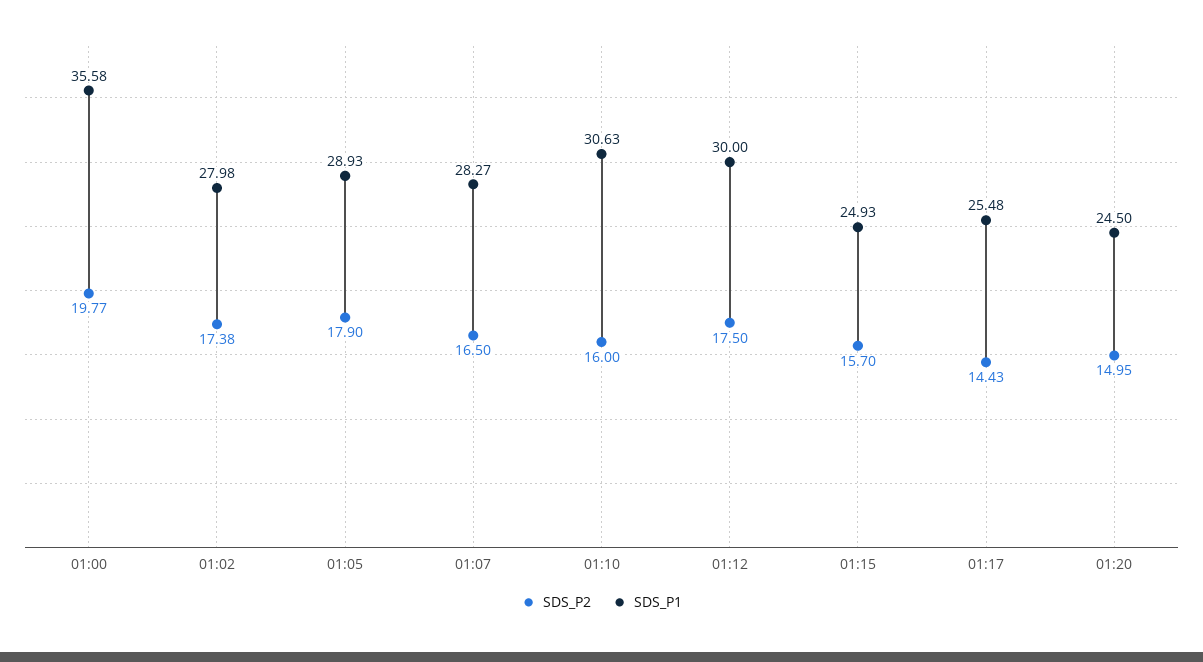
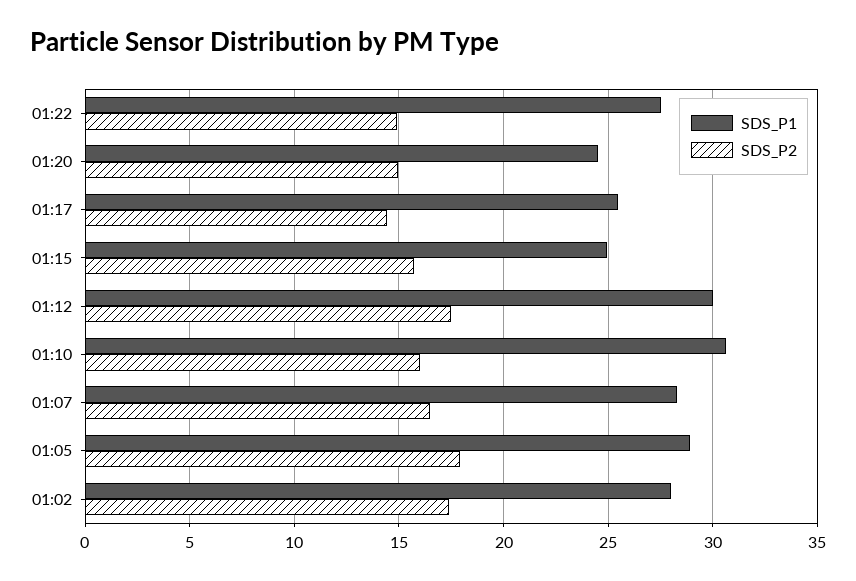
SDS_P2, 01:00: 19.77 -> none
SDS_P1, 01:00: 35.58 -> none
SDS_P1, 01:22: none -> 27.5
SDS_P2, 01:22: none -> 15

